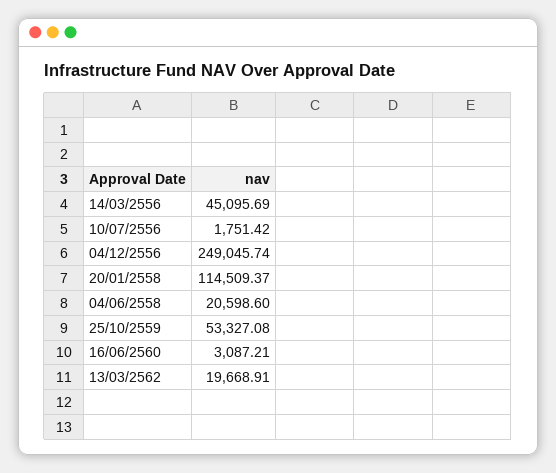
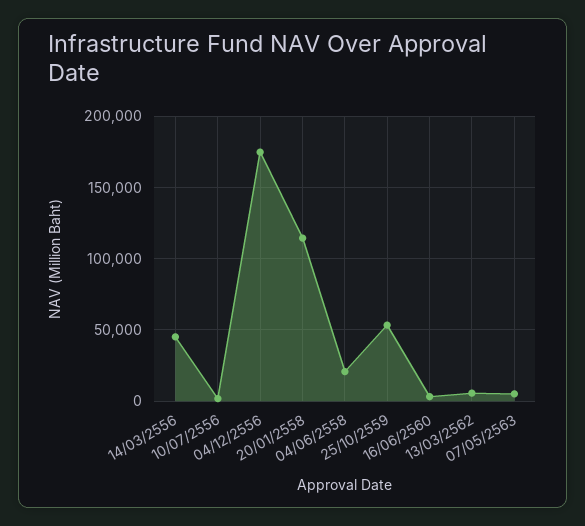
04/12/2556: 249045.74 -> 175000
13/03/2562: 19668.91 -> 5000
07/05/2563: none -> 5000

